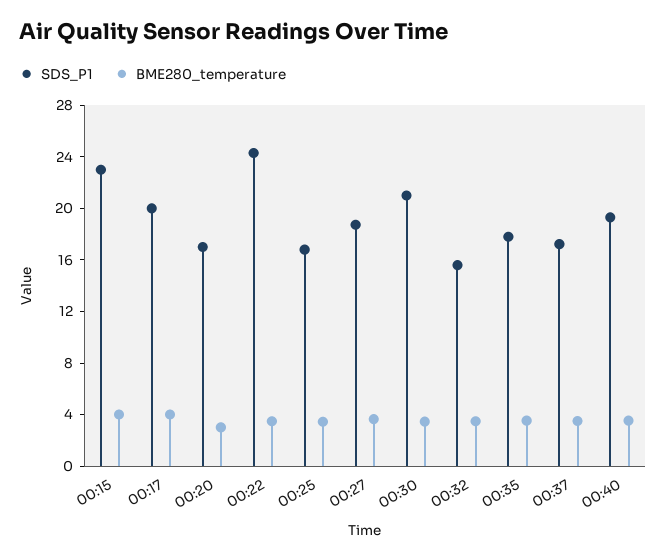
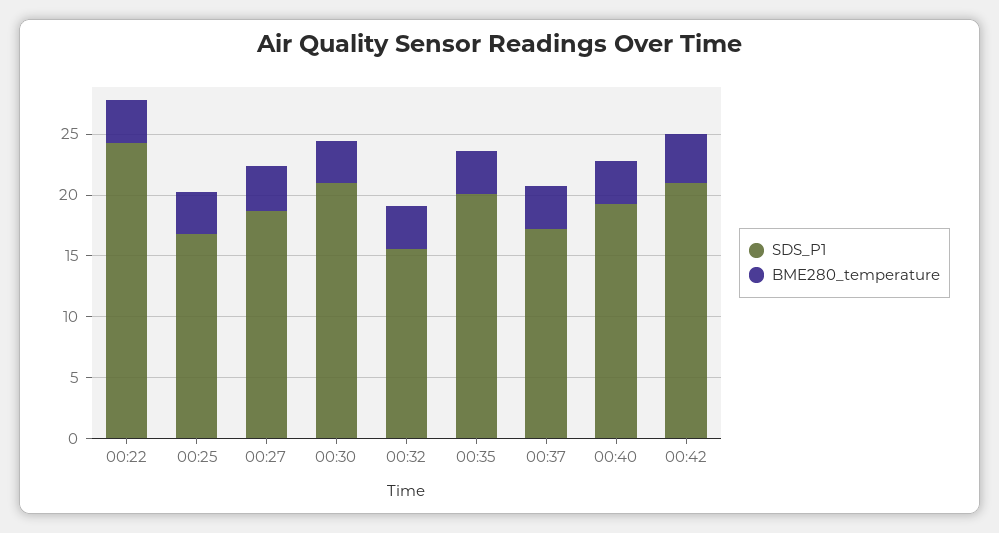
SDS_P1, 00:15: 23 -> none
BME280_temperature, 00:15: 4 -> none
SDS_P1, 00:17: 20 -> none
BME280_temperature, 00:17: 4 -> none
SDS_P1, 00:20: 17 -> none
BME280_temperature, 00:20: 3 -> none
SDS_P1, 00:35: 18 -> 20
SDS_P1, 00:42: none -> 21
BME280_temperature, 00:42: none -> 4

